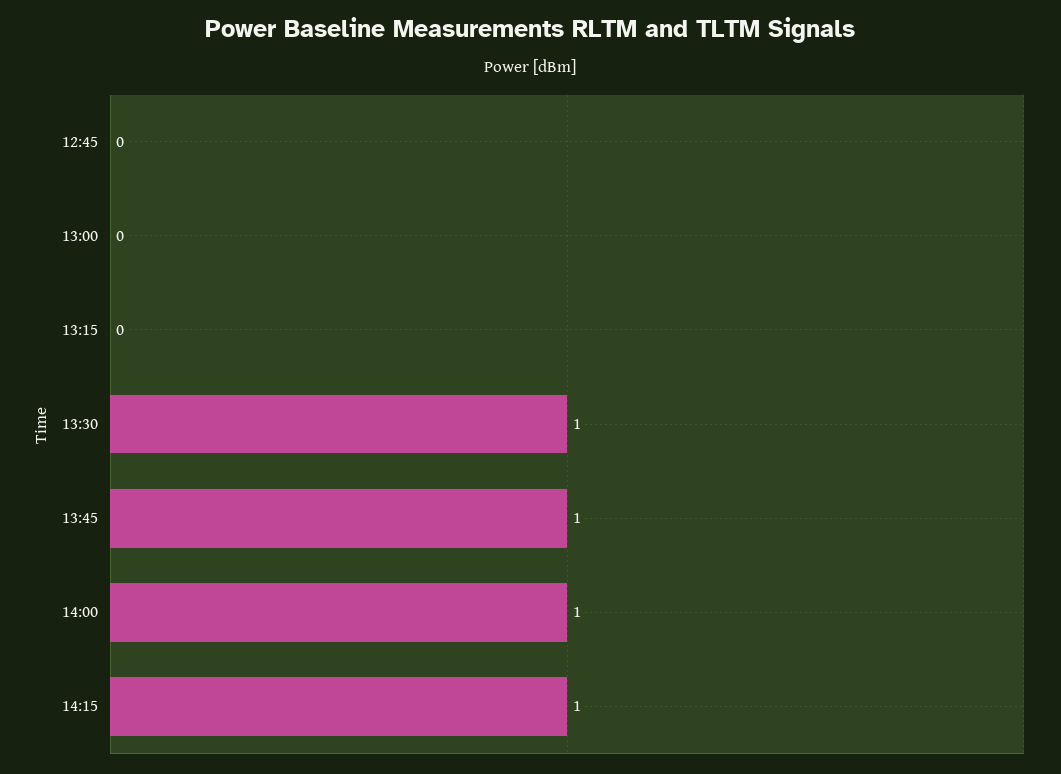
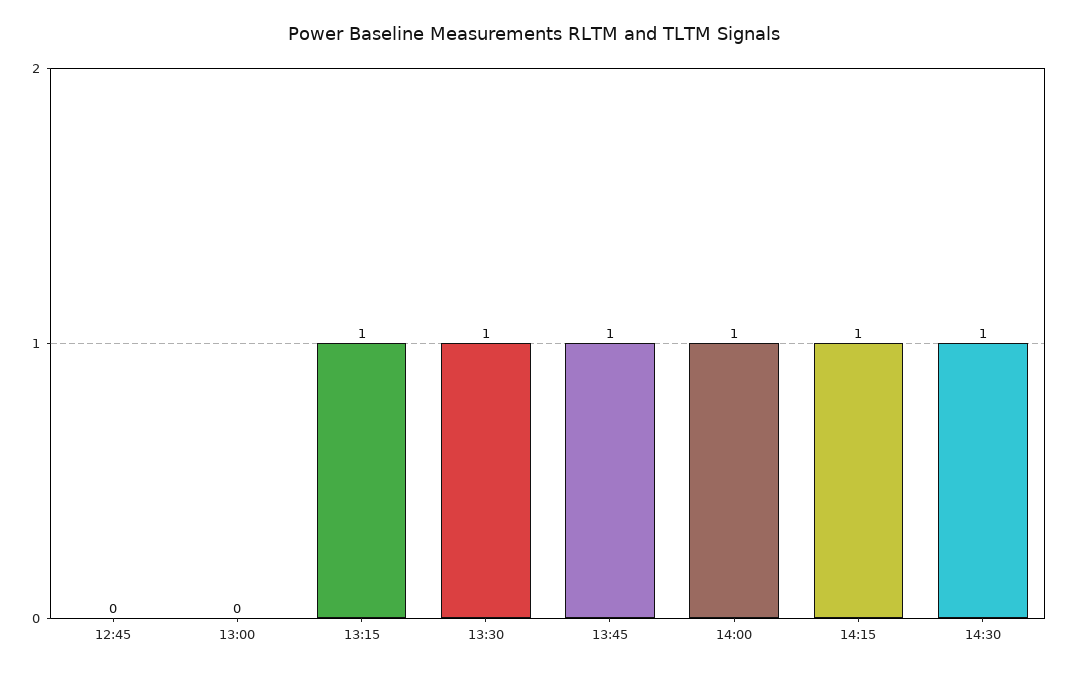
13:15: 0 -> 1
14:30: none -> 1

